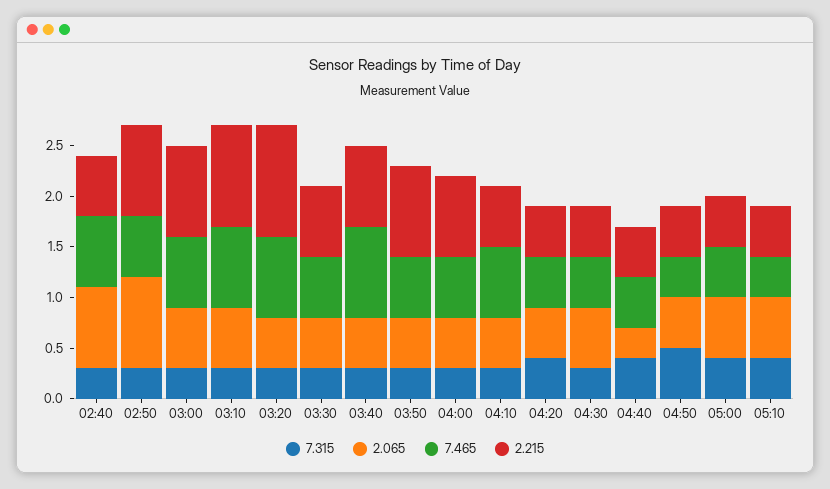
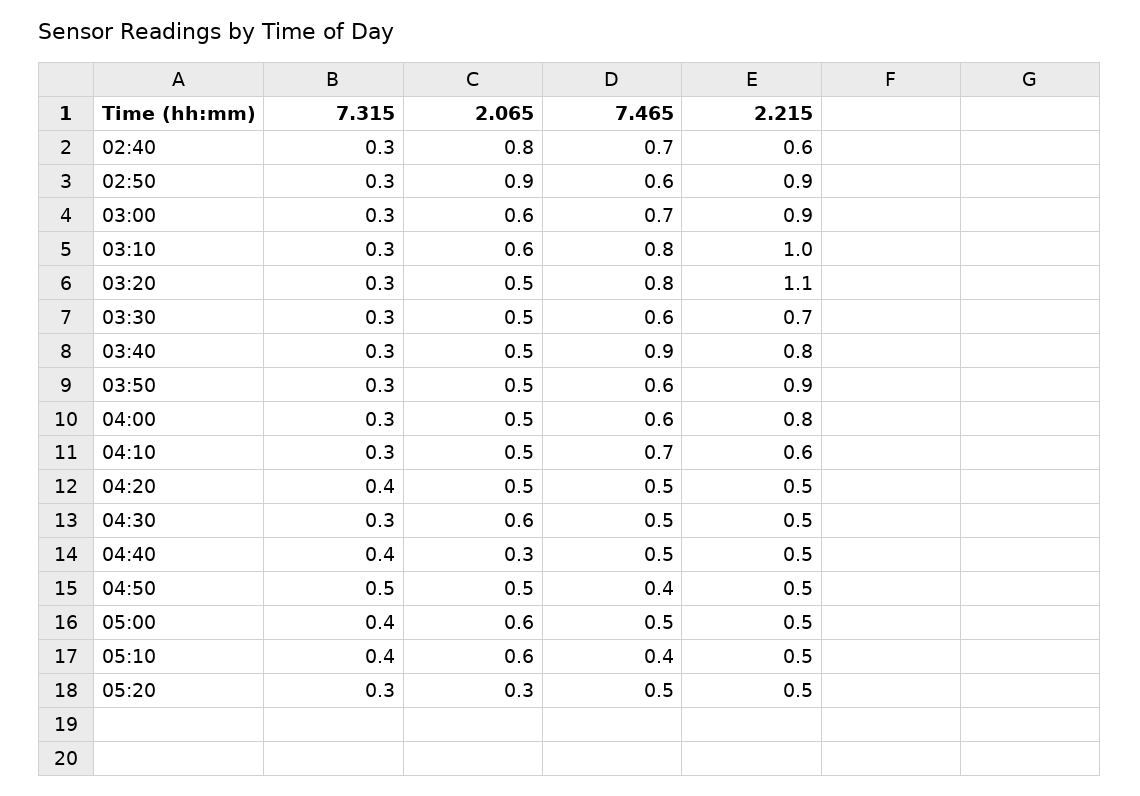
7.315, 05:20: none -> 0.3
2.065, 05:20: none -> 0.3
7.465, 05:20: none -> 0.5
2.215, 05:20: none -> 0.5

